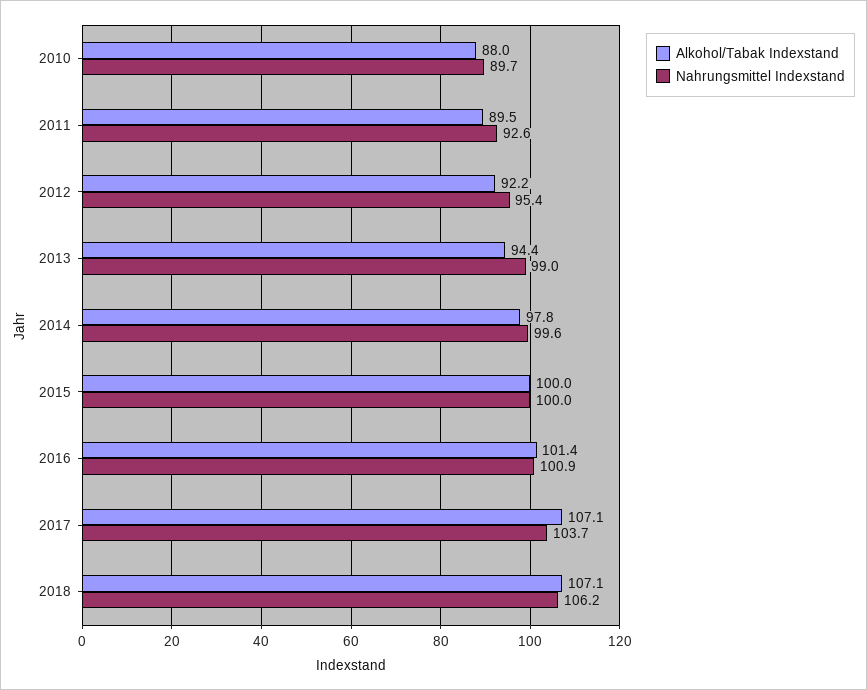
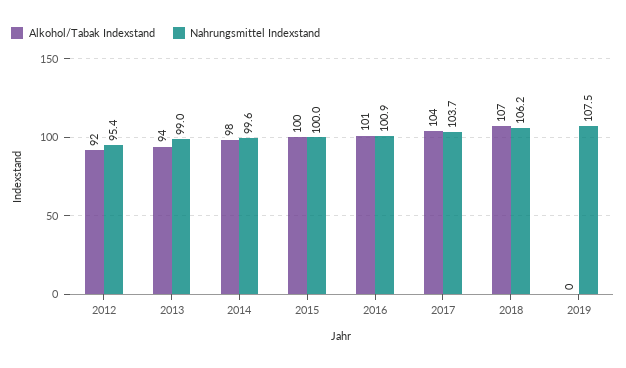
Alkohol/Tabak Indexstand, 2010: 88 -> none
Nahrungsmittel Indexstand, 2010: 89.7 -> none
Alkohol/Tabak Indexstand, 2011: 89.5 -> none
Nahrungsmittel Indexstand, 2011: 92.6 -> none
Alkohol/Tabak Indexstand, 2017: 107.1 -> 104
Alkohol/Tabak Indexstand, 2019: none -> 0
Nahrungsmittel Indexstand, 2019: none -> 107.5

